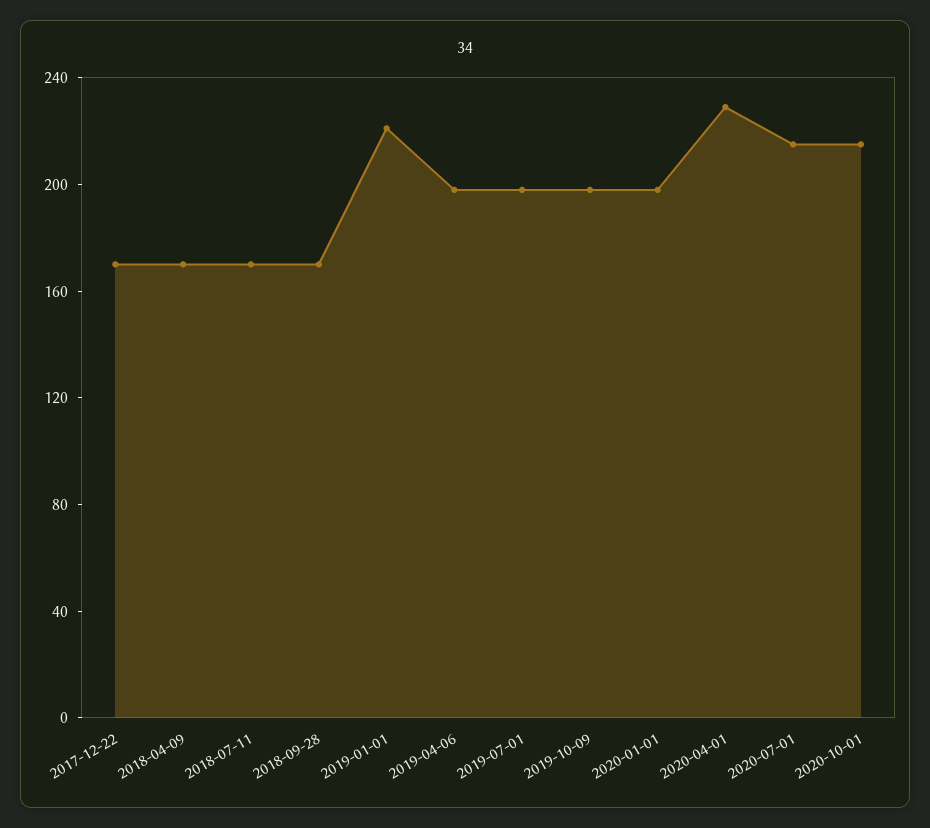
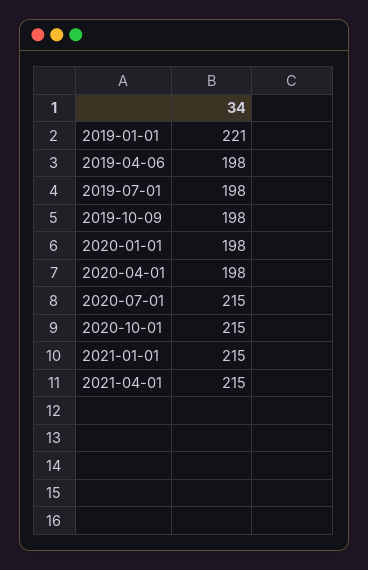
2017-12-22: 170 -> none
2018-04-09: 170 -> none
2018-07-11: 170 -> none
2018-09-28: 170 -> none
2020-04-01: 230 -> 198
2021-01-01: none -> 215
2021-04-01: none -> 215

